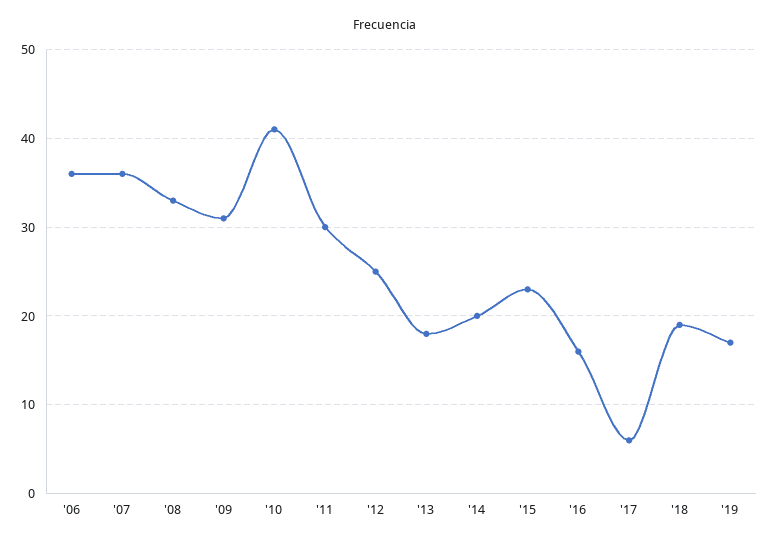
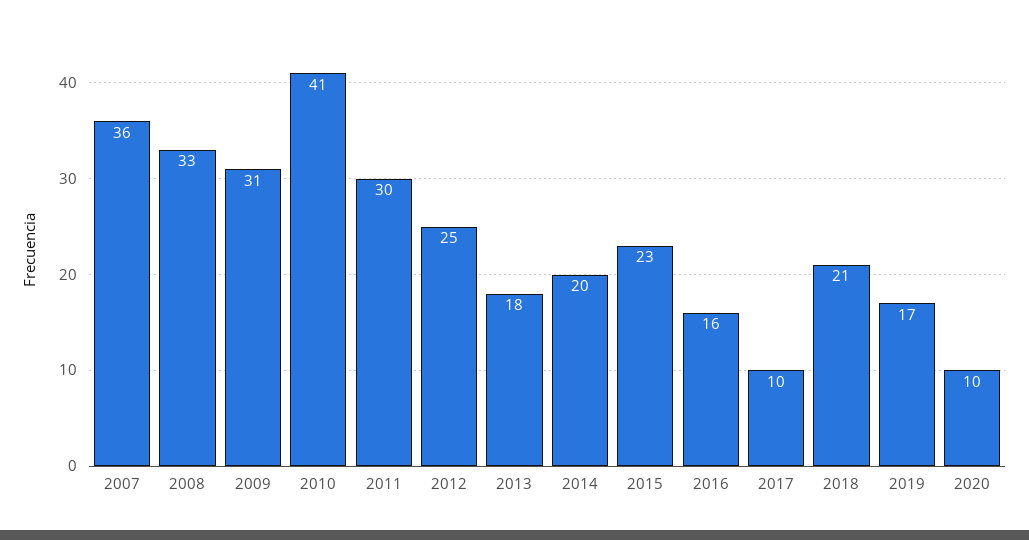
'06: 36 -> none
'17: 6 -> 10
'18: 19 -> 21
2020: none -> 10

